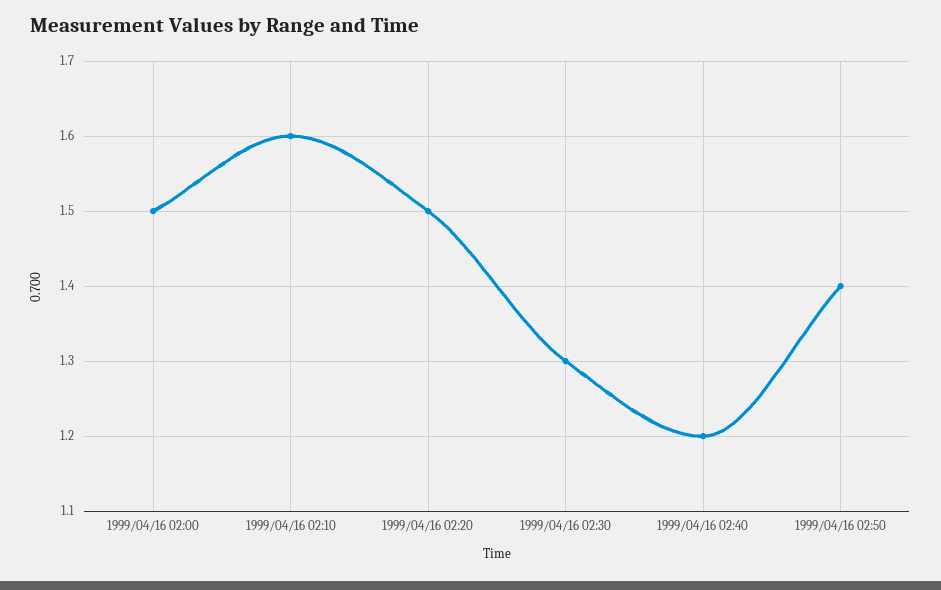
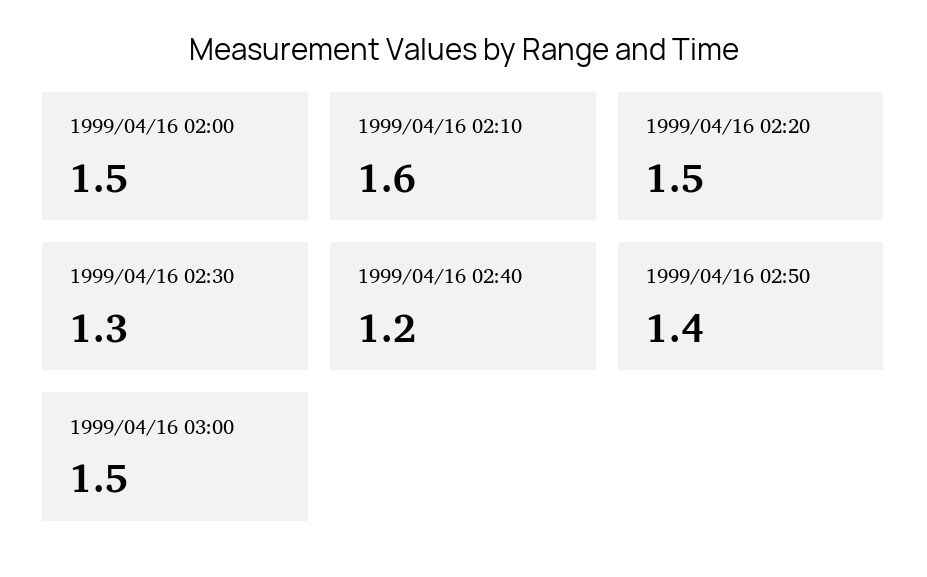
1999/04/16 03:00: none -> 1.5

